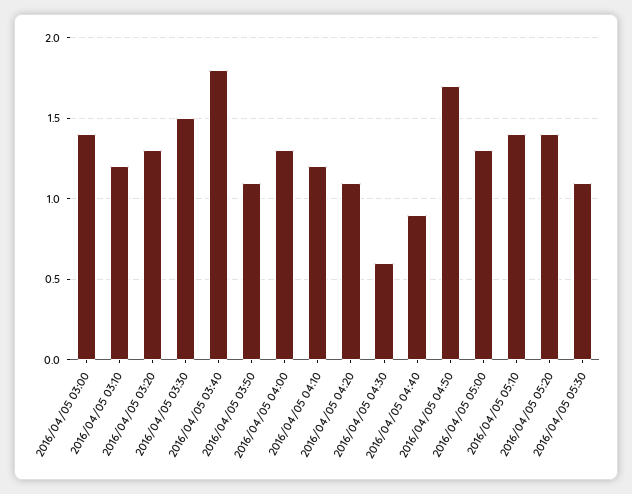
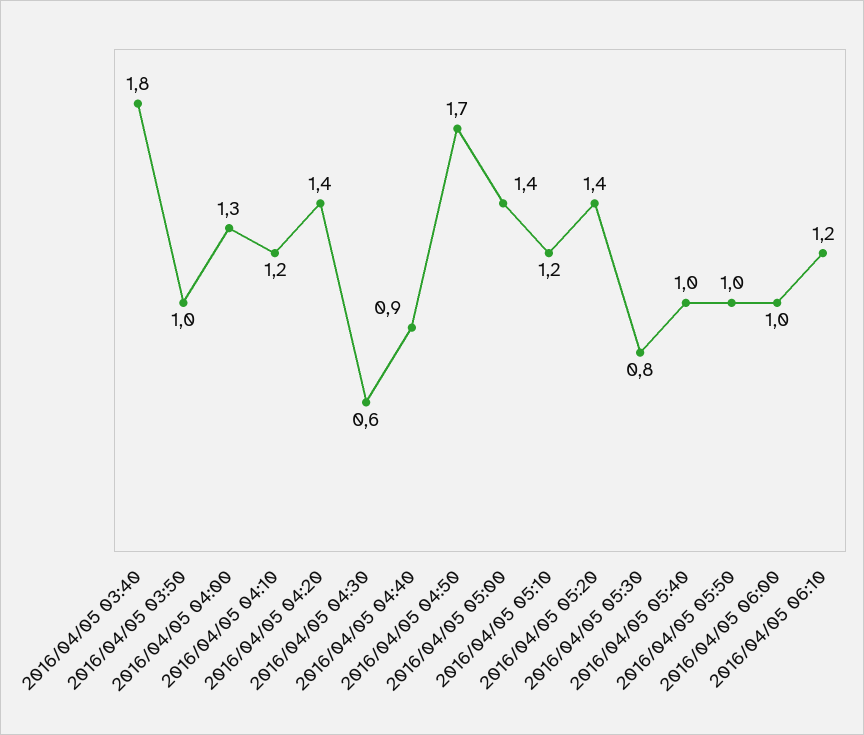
2016/04/05 03:00: 1.4 -> none
2016/04/05 03:10: 1.2 -> none
2016/04/05 03:20: 1.3 -> none
2016/04/05 03:30: 1.5 -> none
2016/04/05 03:50: 1.1 -> 1
2016/04/05 04:20: 1.1 -> 1.4
2016/04/05 05:00: 1.3 -> 1.4
2016/04/05 05:10: 1.4 -> 1.2
2016/04/05 05:30: 1.1 -> 0.8
2016/04/05 05:40: none -> 1
2016/04/05 05:50: none -> 1
2016/04/05 06:00: none -> 1
2016/04/05 06:10: none -> 1.2

